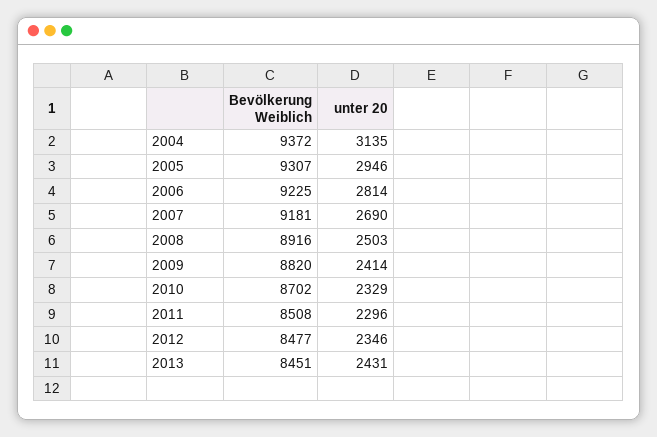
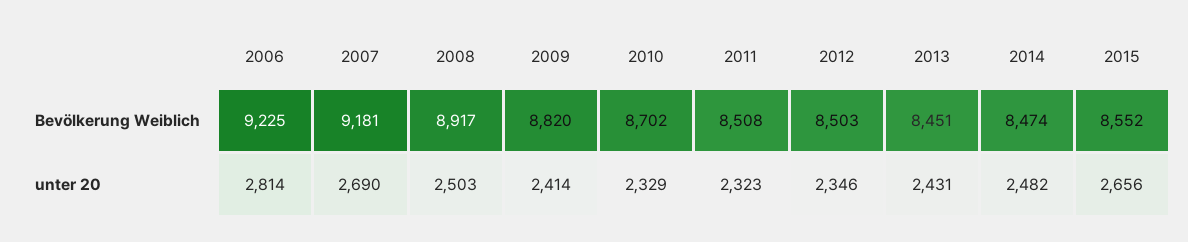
Bevölkerung Weiblich, 2004: 9372 -> none
unter 20, 2004: 3135 -> none
Bevölkerung Weiblich, 2005: 9307 -> none
unter 20, 2005: 2946 -> none
Bevölkerung Weiblich, 2008: 8916 -> 8917
unter 20, 2011: 2296 -> 2323
Bevölkerung Weiblich, 2012: 8477 -> 8503
Bevölkerung Weiblich, 2014: none -> 8474
Bevölkerung Weiblich, 2015: none -> 8552
unter 20, 2014: none -> 2482
unter 20, 2015: none -> 2656

